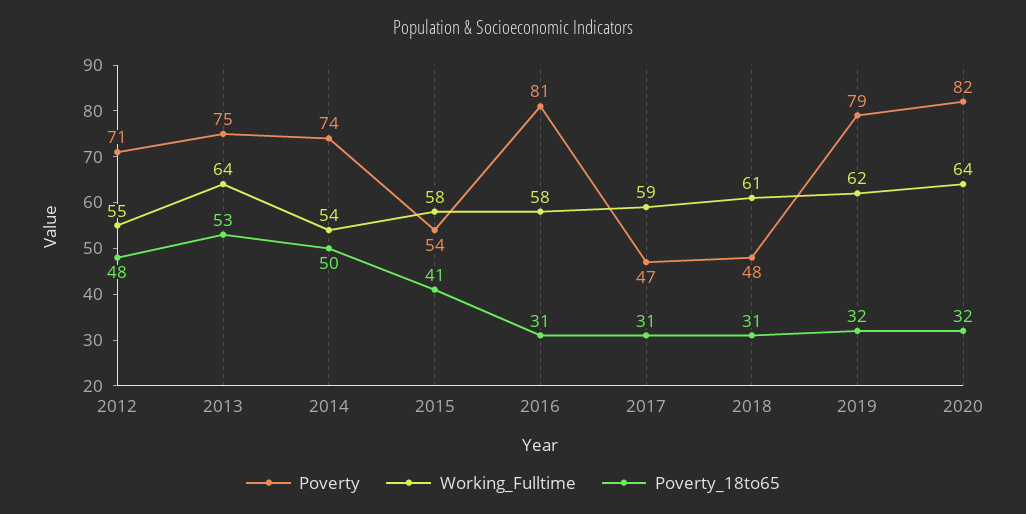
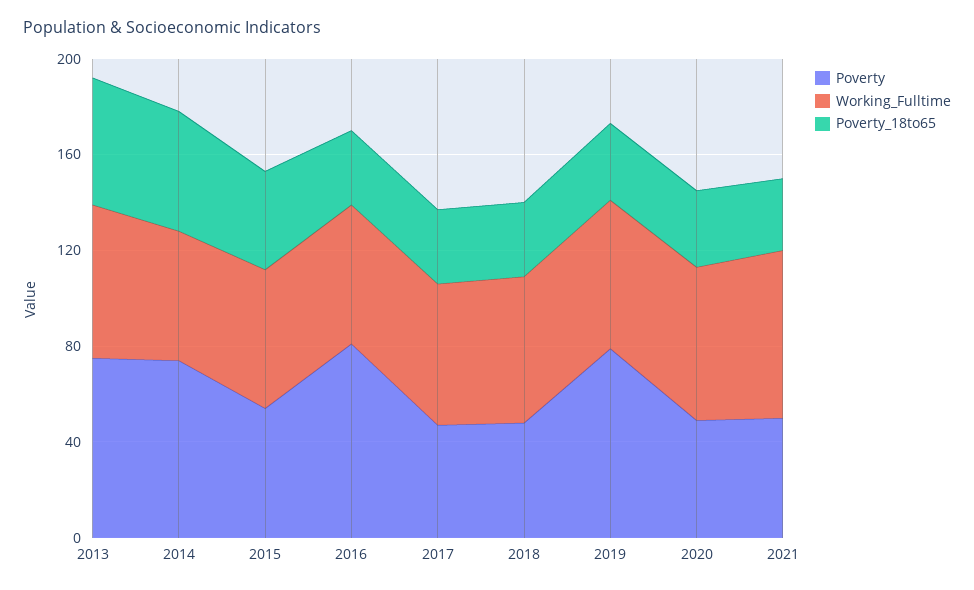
Poverty, 2012: 71 -> none
Working_Fulltime, 2012: 55 -> none
Poverty_18to65, 2012: 48 -> none
Poverty, 2020: 82 -> 50
Poverty, 2021: none -> 50
Working_Fulltime, 2021: none -> 70
Poverty_18to65, 2021: none -> 30

